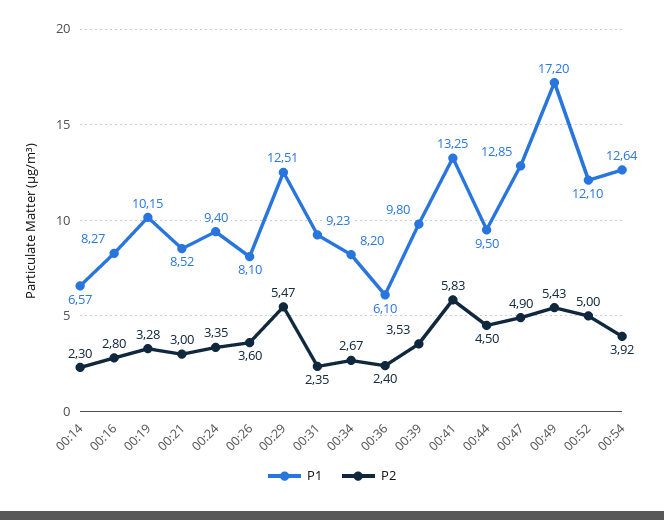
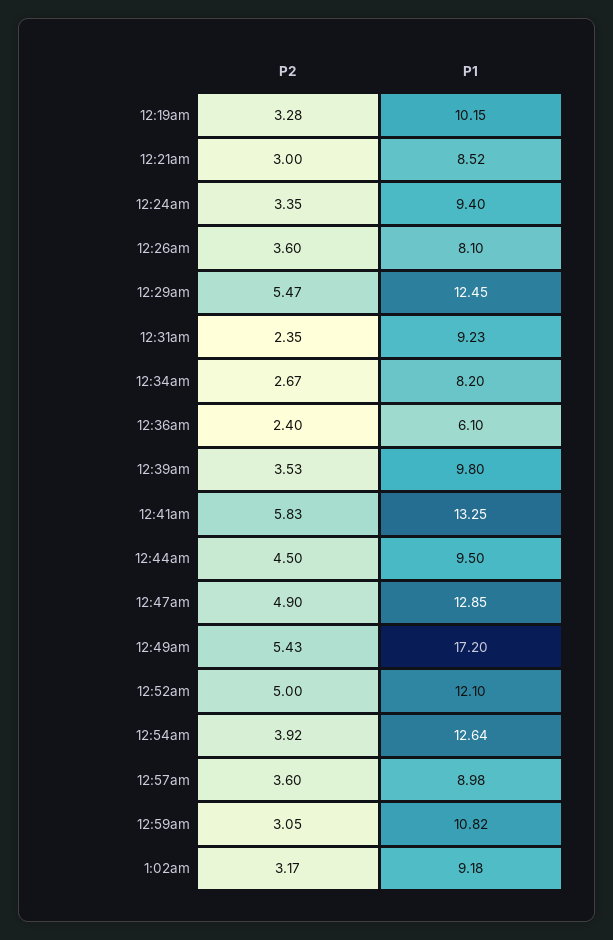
P1, 00:14: 6.57 -> none
P2, 00:14: 2.3 -> none
P1, 00:16: 8.27 -> none
P2, 00:16: 2.8 -> none
P1, 00:29: 12.51 -> 12.45
P2, 12:57am: none -> 3.6
P1, 12:57am: none -> 8.98
P2, 12:59am: none -> 3.05
P1, 12:59am: none -> 10.82
P2, 1:02am: none -> 3.17
P1, 1:02am: none -> 9.18

